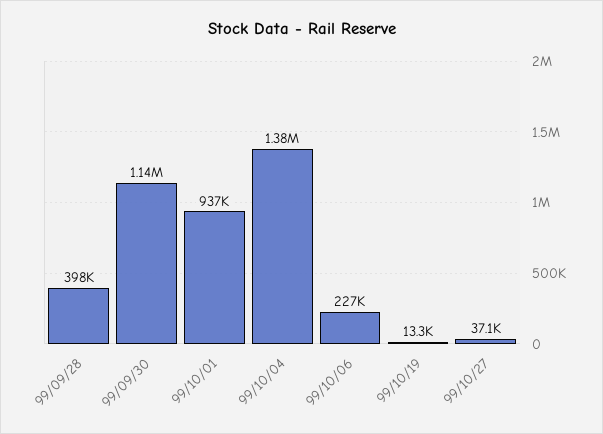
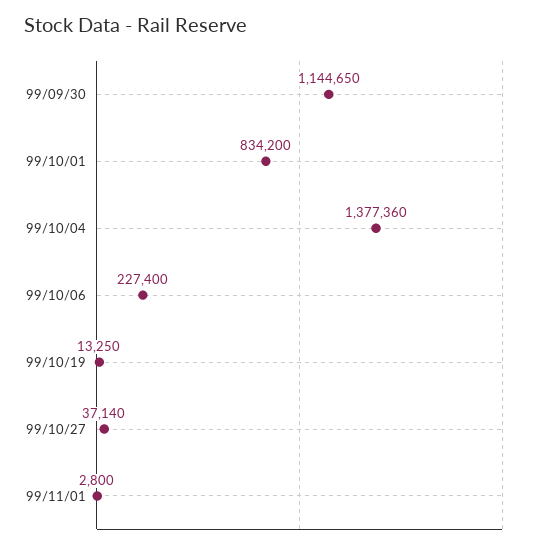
99/09/28: 398000 -> none
99/10/01: 937000 -> 834200
99/11/01: none -> 2800

